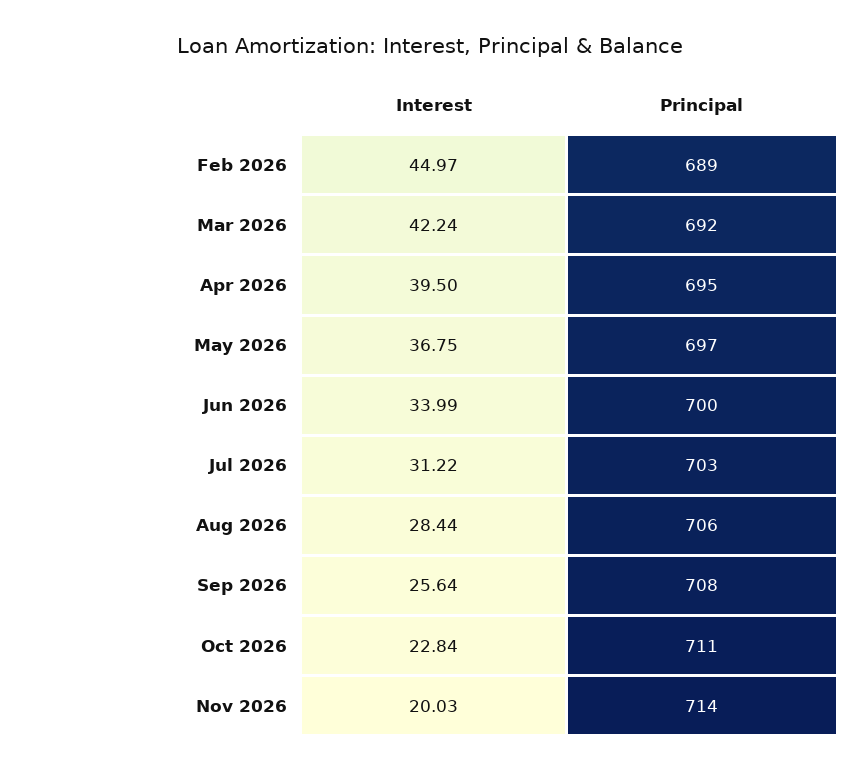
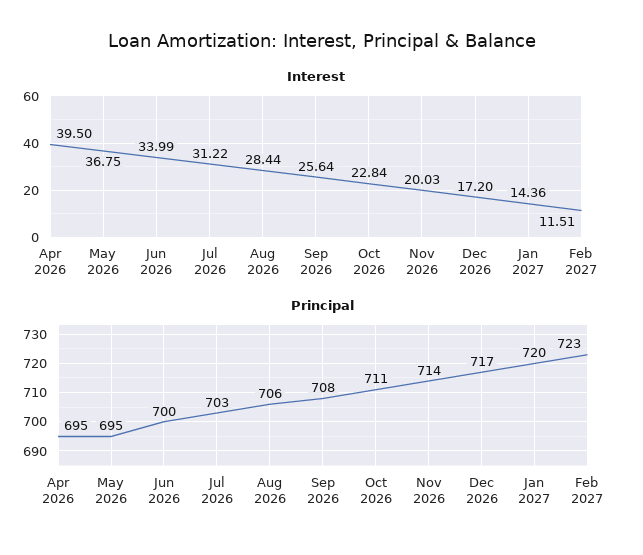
Interest, Feb 2026: 44.97 -> none
Principal, Feb 2026: 689 -> none
Interest, Mar 2026: 42.24 -> none
Principal, Mar 2026: 692 -> none
Principal, May 2026: 697 -> 695
Interest, Dec 2026: none -> 17.2
Interest, Jan 2027: none -> 14.36
Interest, Feb 2027: none -> 11.51
Principal, Dec 2026: none -> 717
Principal, Jan 2027: none -> 720
Principal, Feb 2027: none -> 723

